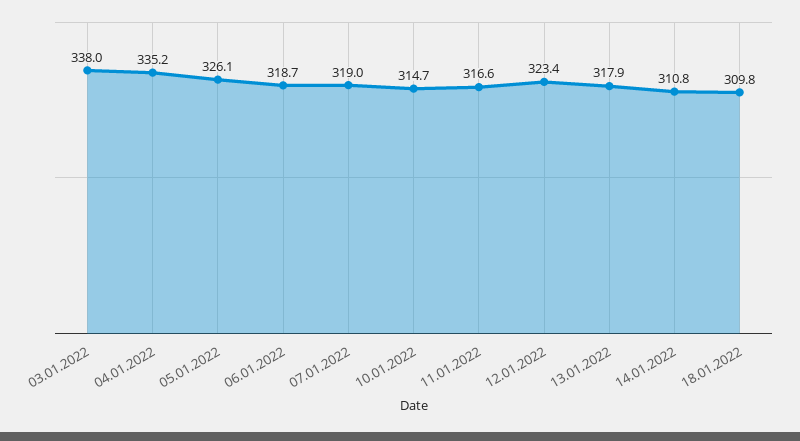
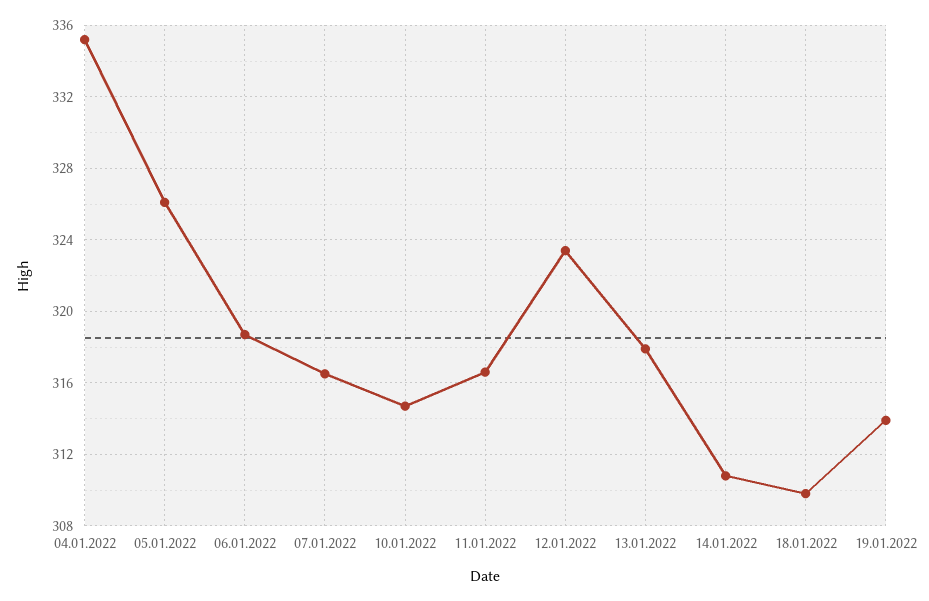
03.01.2022: 338 -> none
07.01.2022: 319 -> 316.5
19.01.2022: none -> 314

